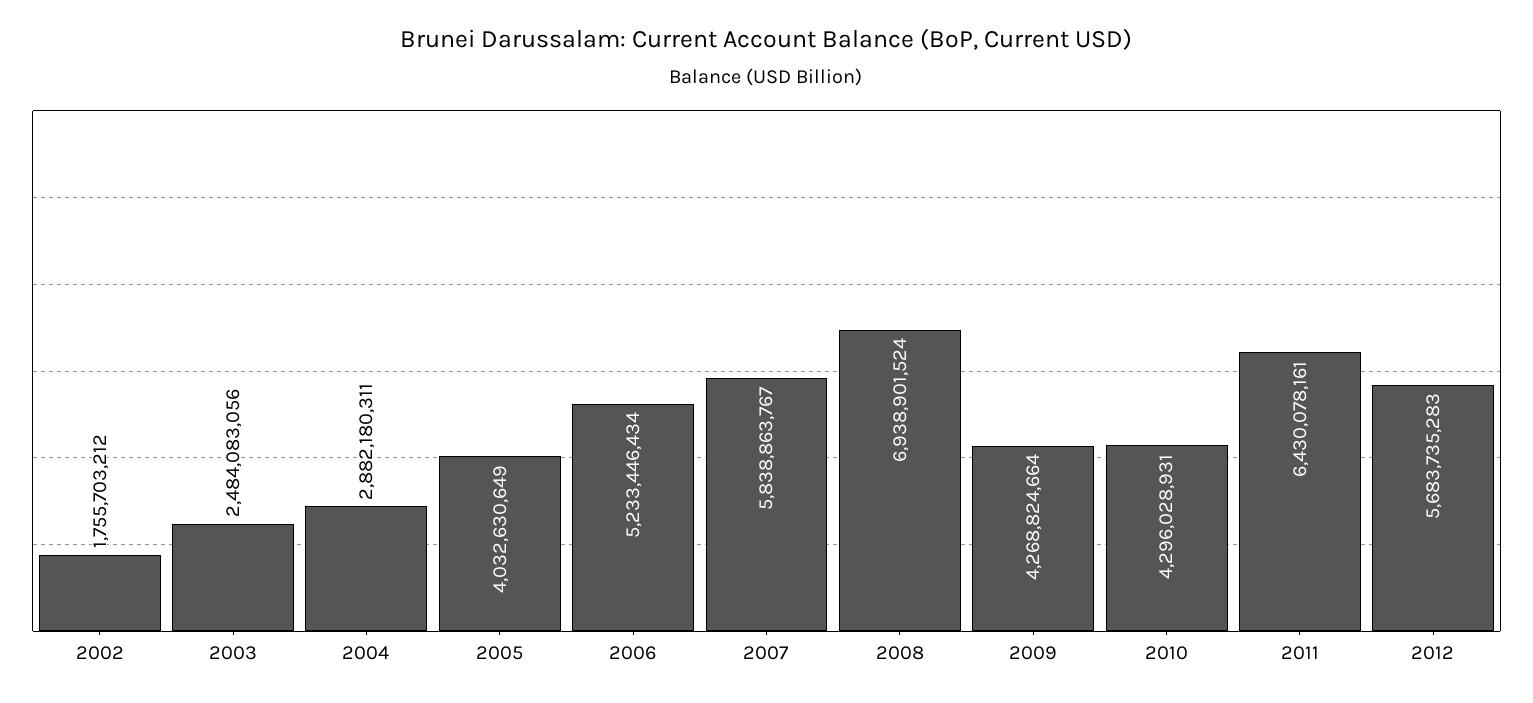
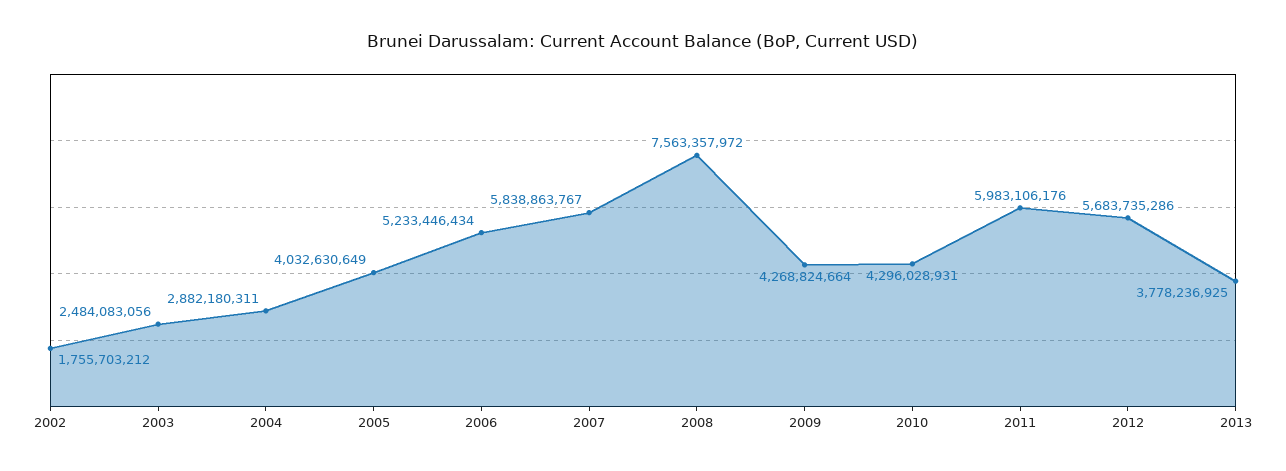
2008: 6938901524 -> 7563357972
2011: 6430078161 -> 5983106176
2012: 5683735283 -> 5683735286
2013: none -> 3778236925

